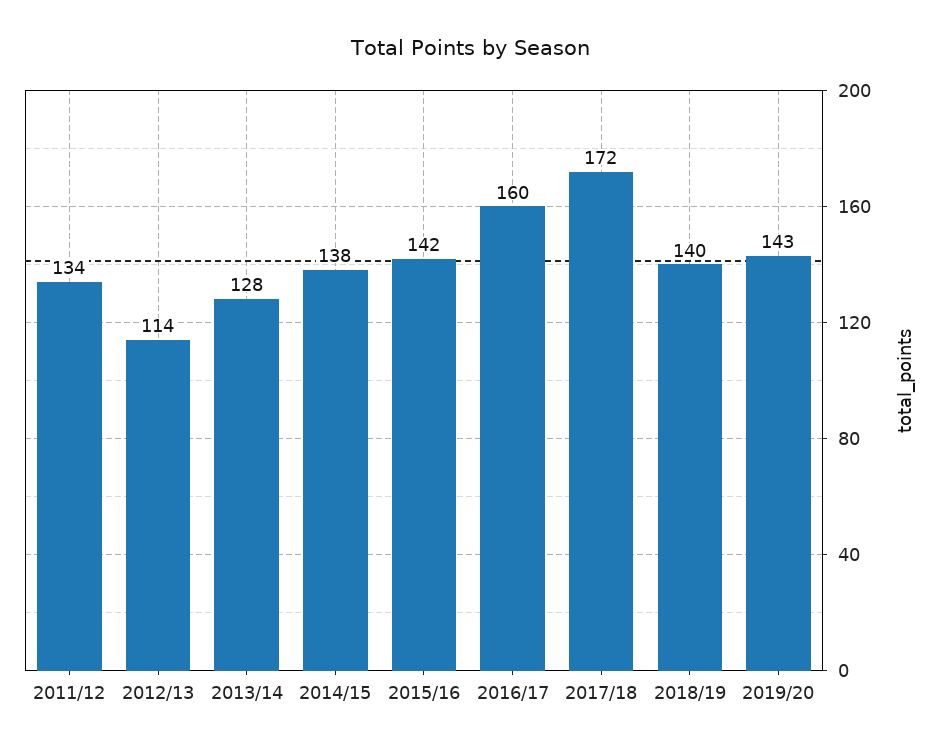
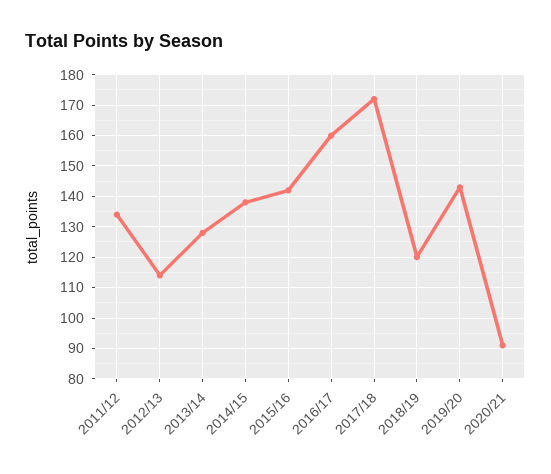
2018/19: 140 -> 120
2020/21: none -> 90

